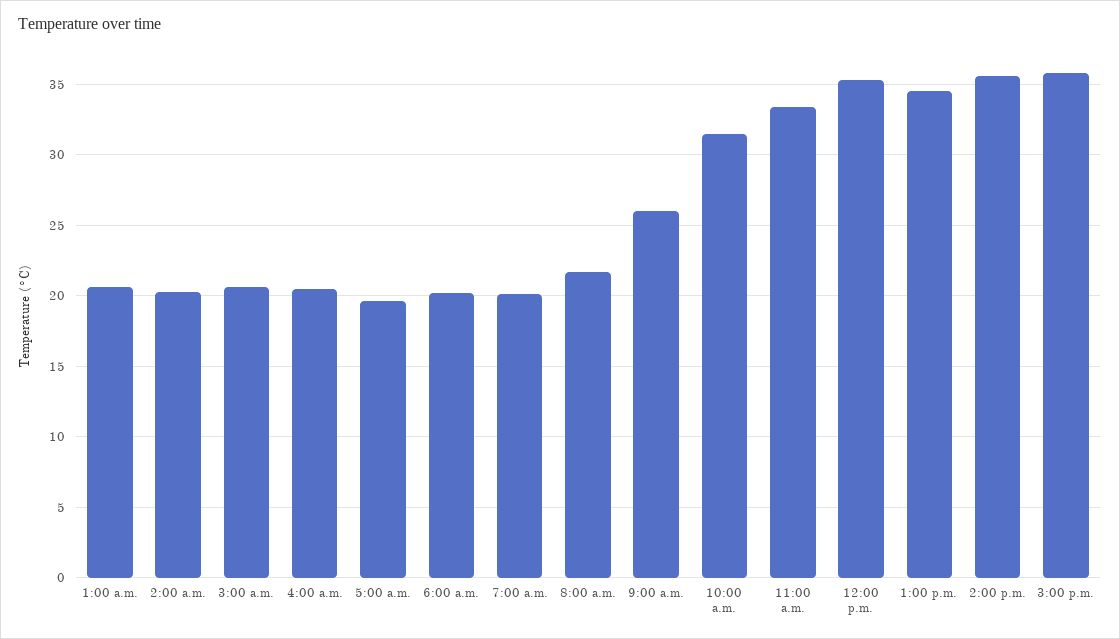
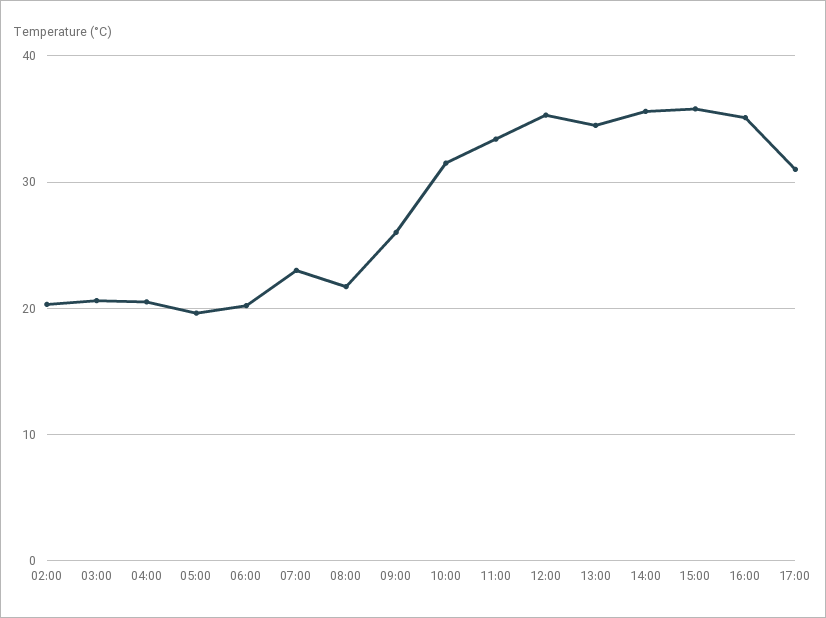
1:00 a.m.: 20.5 -> none
7:00 a.m.: 20 -> 23
16:00: none -> 35
17:00: none -> 31

